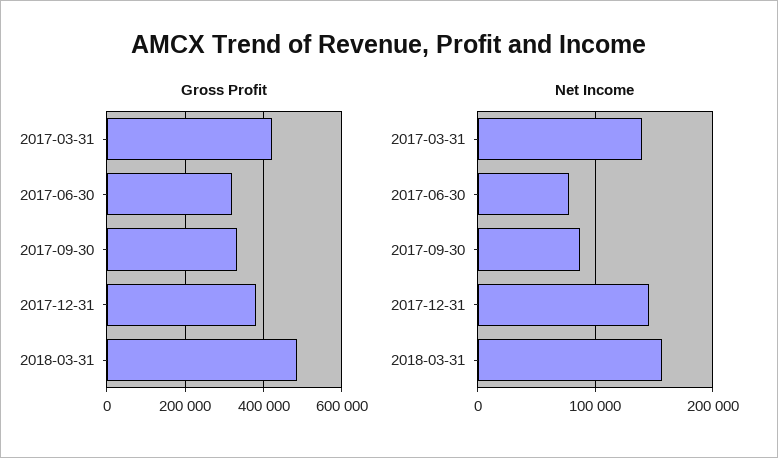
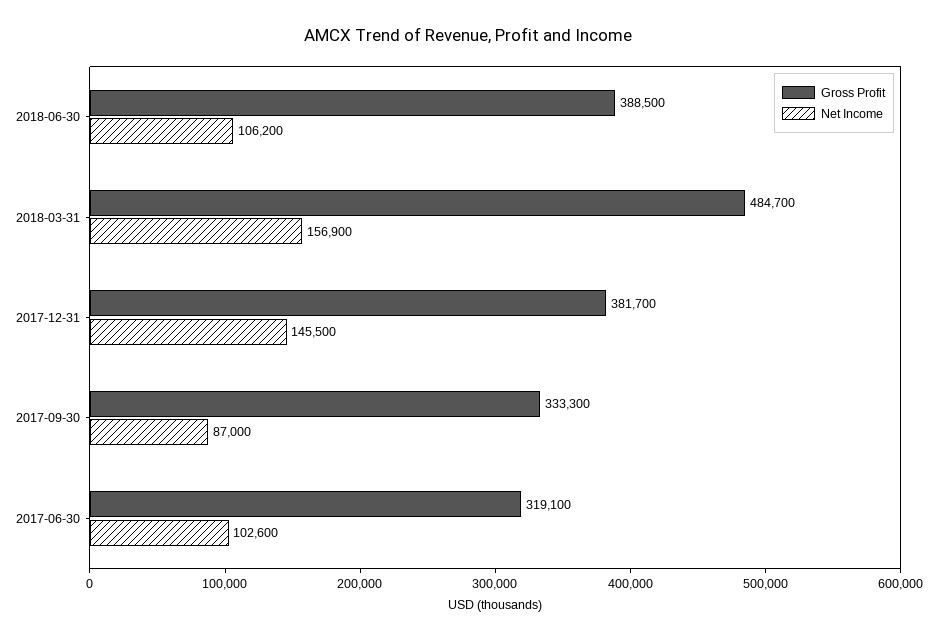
Gross Profit, 2017-03-31: 420000 -> none
Net Income, 2017-03-31: 140000 -> none
Net Income, 2017-06-30: 80000 -> 102600
Gross Profit, 2018-06-30: none -> 388500
Net Income, 2018-06-30: none -> 106200

